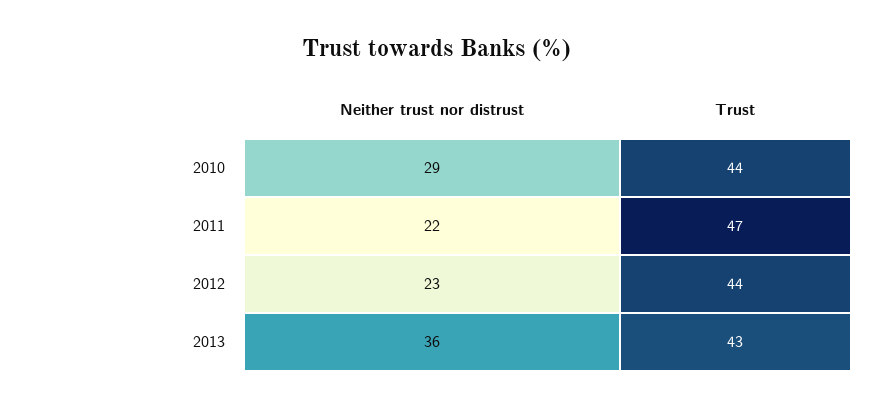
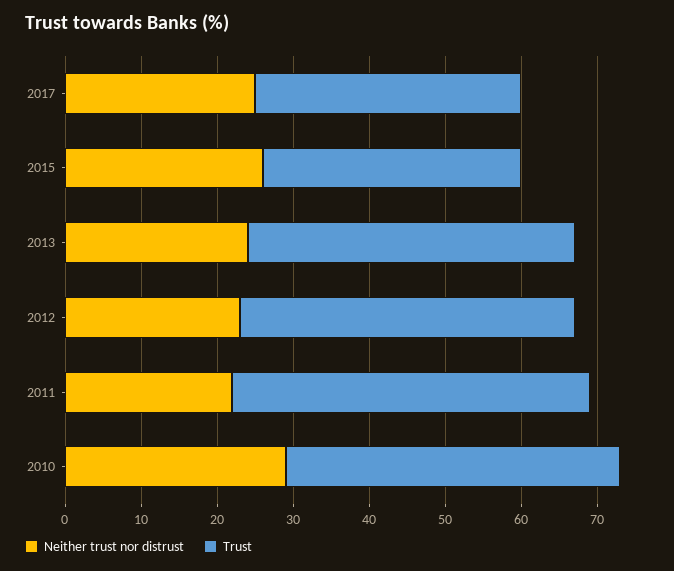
Neither trust nor distrust, 2013: 36 -> 25
Neither trust nor distrust, 2017: none -> 25
Trust, 2017: none -> 35
Neither trust nor distrust, 2015: none -> 25
Trust, 2015: none -> 35

